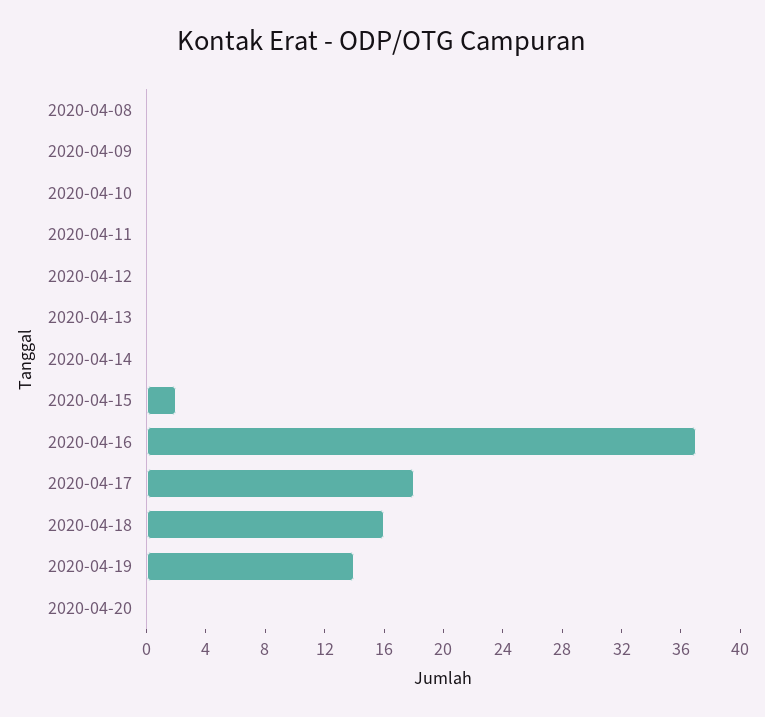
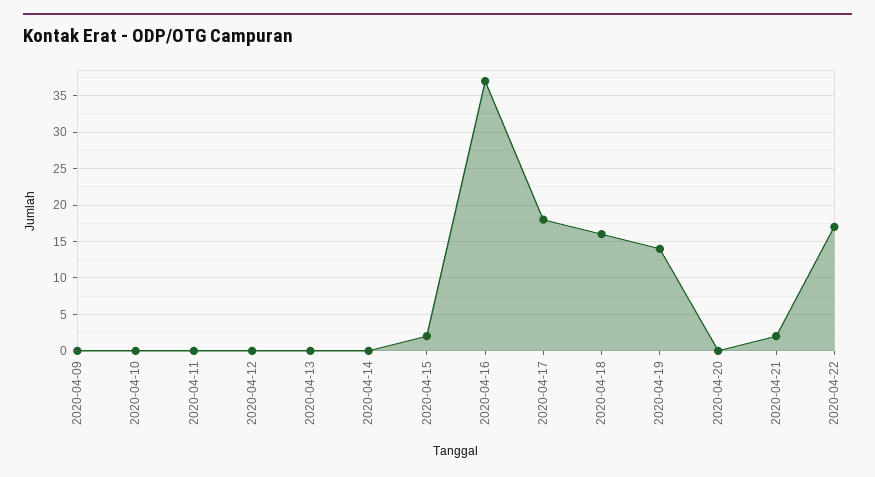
2020-04-08: 0 -> none
2020-04-21: none -> 2
2020-04-22: none -> 17

